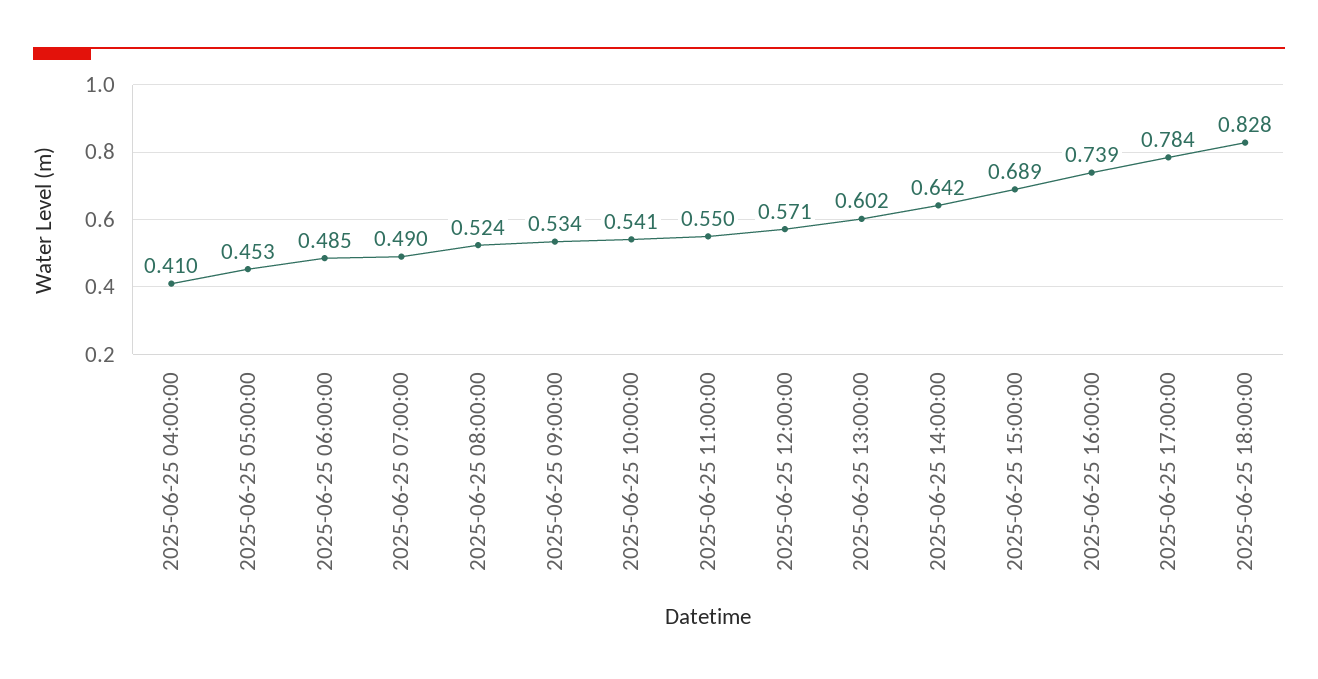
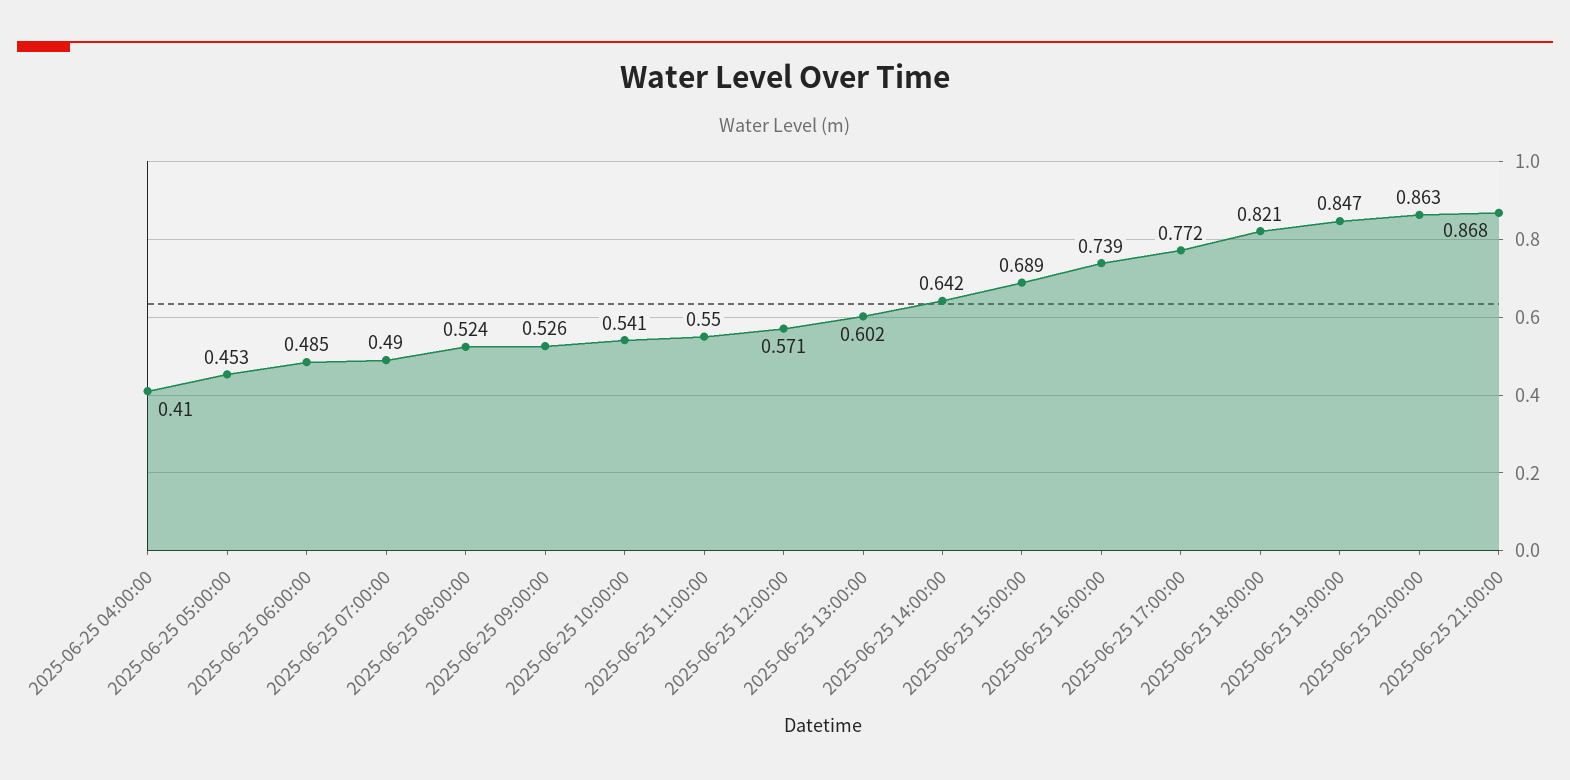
2025-06-25 09:00:00: 0.534 -> 0.526
2025-06-25 17:00:00: 0.784 -> 0.772
2025-06-25 18:00:00: 0.828 -> 0.821
2025-06-25 19:00:00: none -> 0.847
2025-06-25 20:00:00: none -> 0.863
2025-06-25 21:00:00: none -> 0.868

